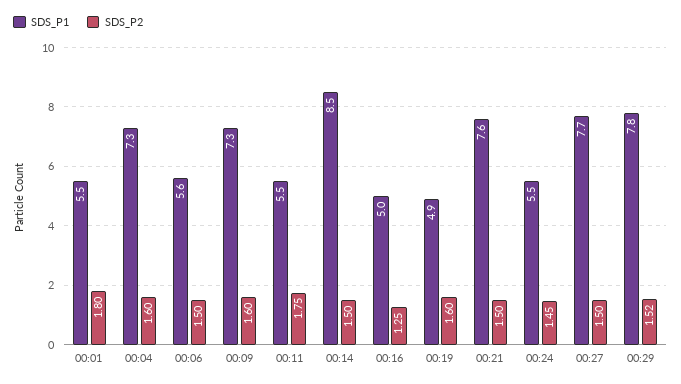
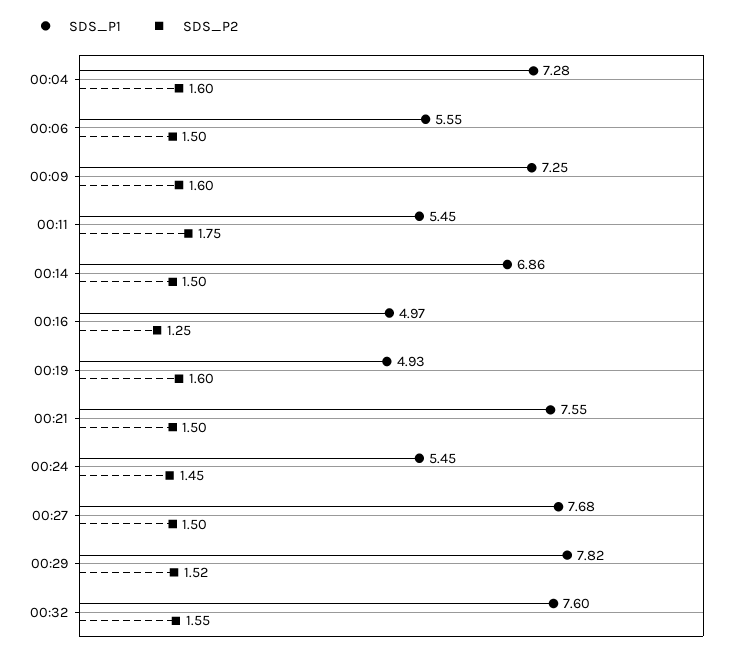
SDS_P1, 00:01: 5.5 -> none
SDS_P2, 00:01: 1.8 -> none
SDS_P1, 00:14: 8.5 -> 6.86
SDS_P1, 00:32: none -> 7.6
SDS_P2, 00:32: none -> 1.55

